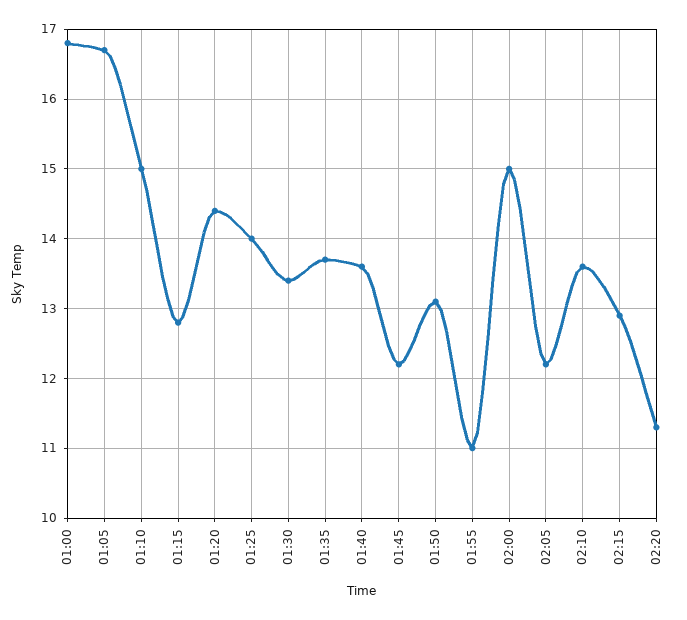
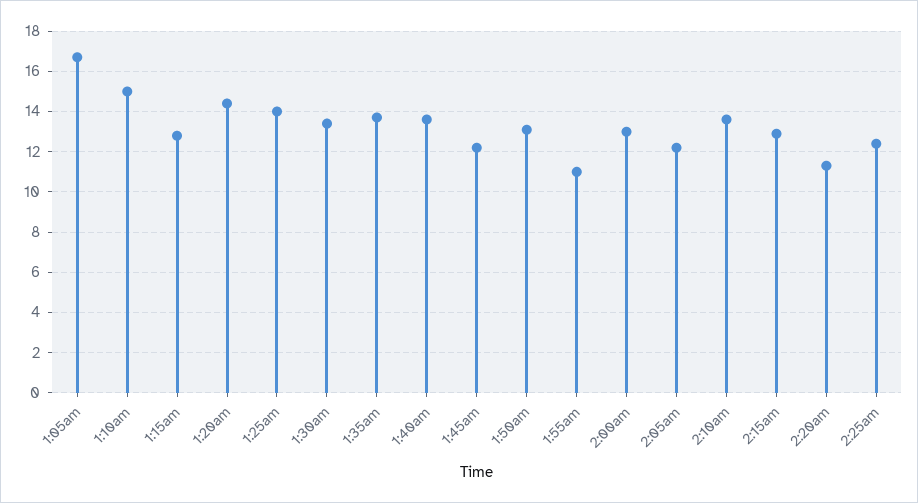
01:00: 16.8 -> none
02:00: 15 -> 13
2:25am: none -> 12.5

